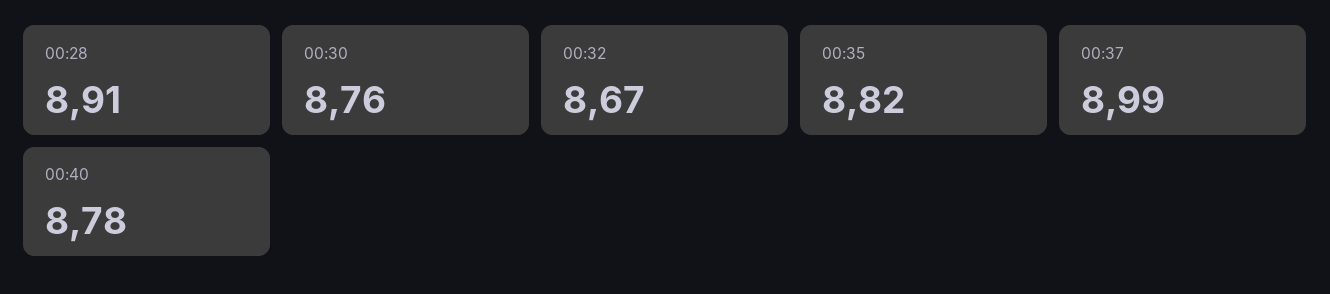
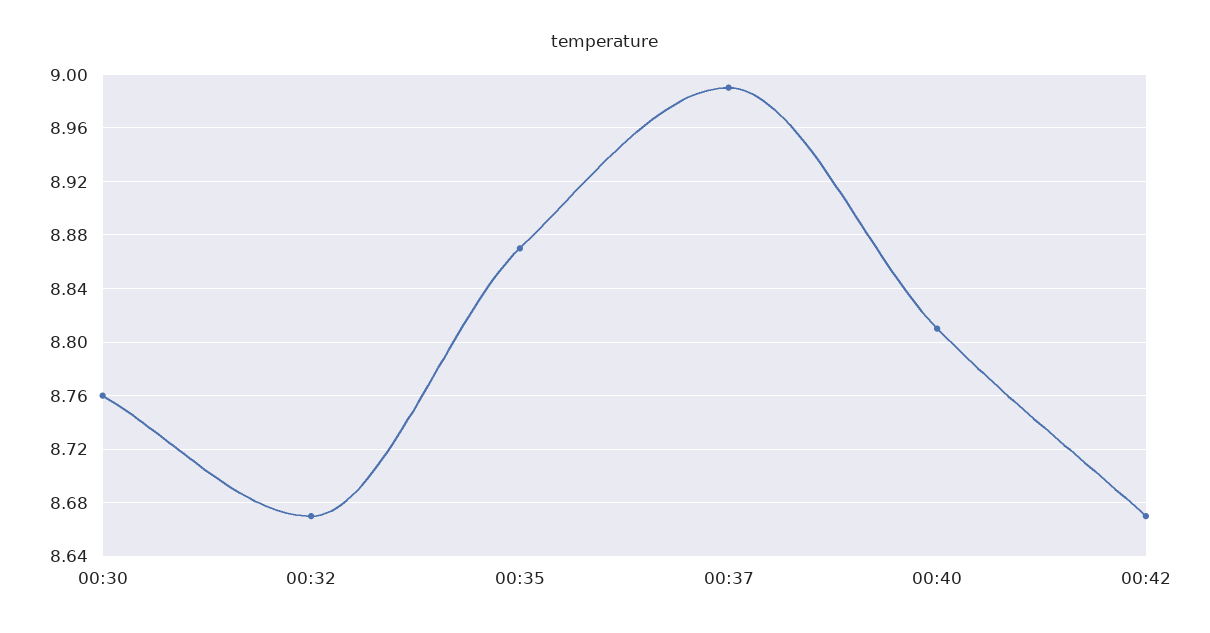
00:28: 8.91 -> none
00:35: 8.82 -> 8.87
00:40: 8.78 -> 8.81
00:42: none -> 8.67

